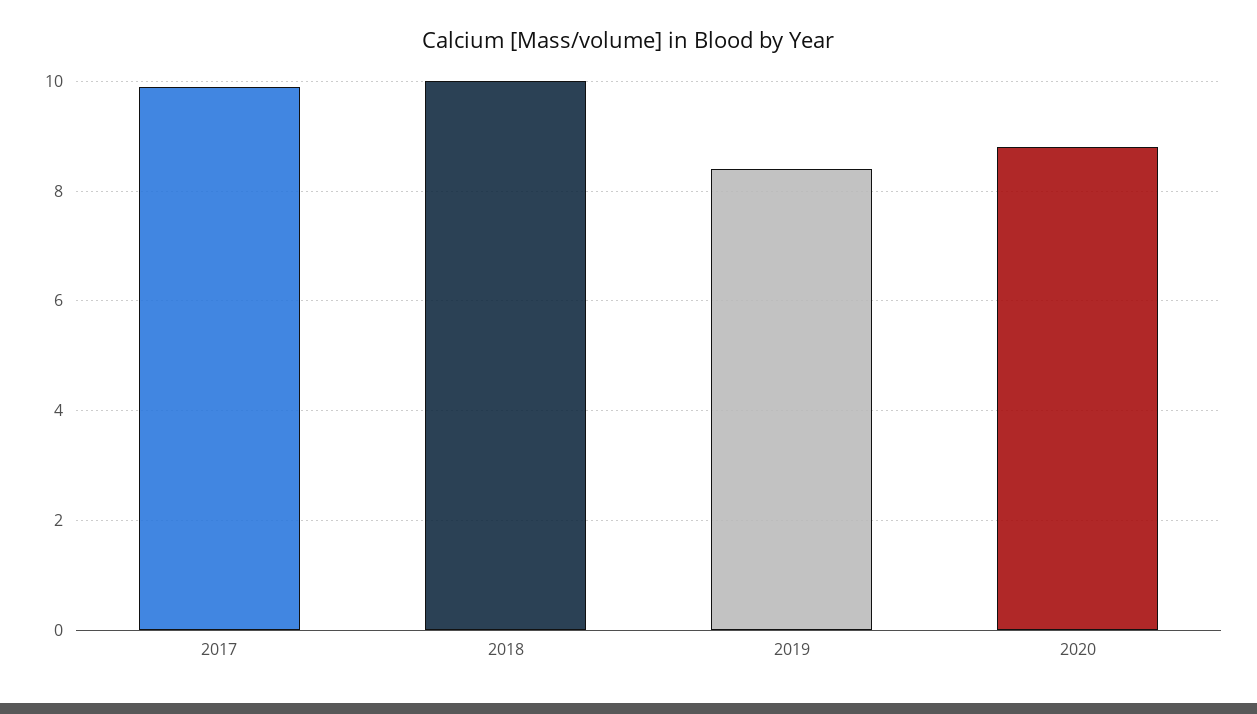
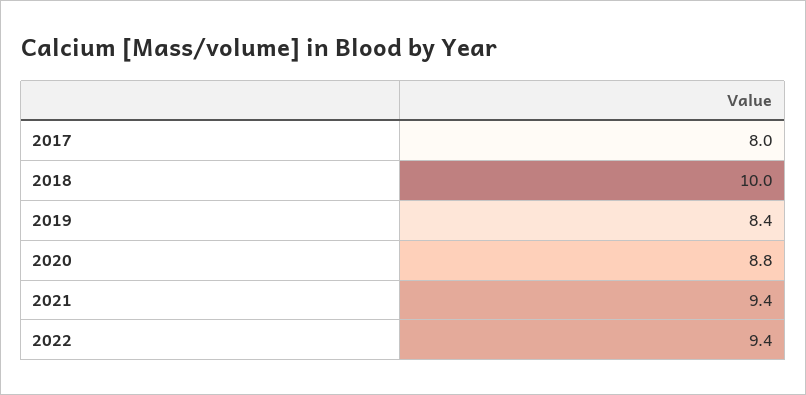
2017: 10 -> 8
2021: none -> 9.4
2022: none -> 9.4

